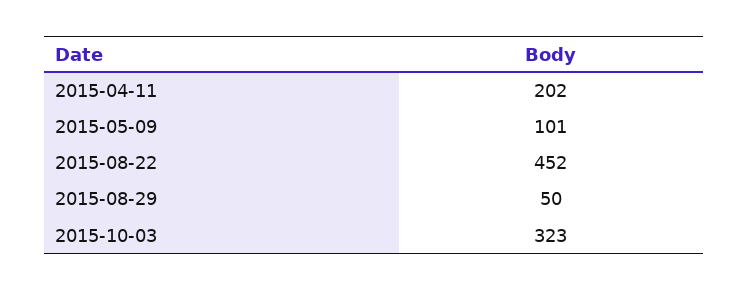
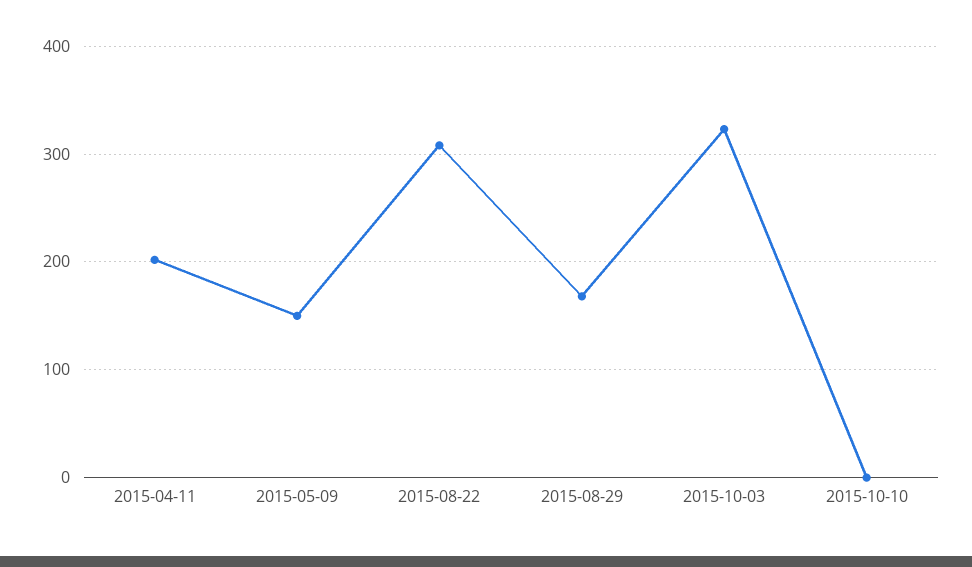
2015-05-09: 101 -> 150
2015-08-22: 452 -> 310
2015-08-29: 50 -> 170
2015-10-10: none -> 0

